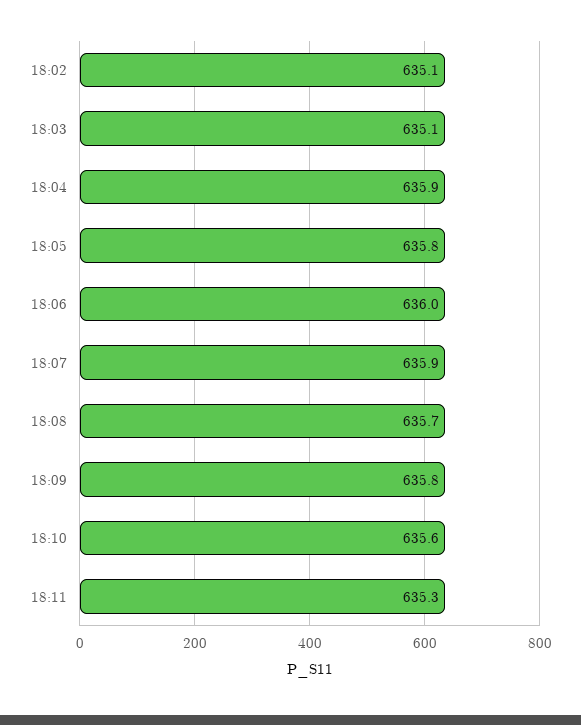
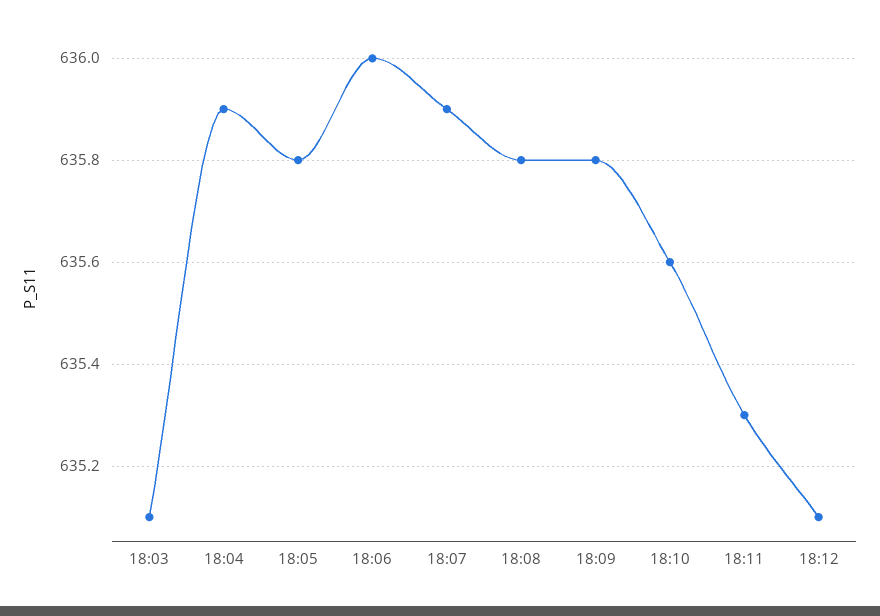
18:02: 635.1 -> none
18:08: 635.7 -> 635.8
18:12: none -> 635.1

